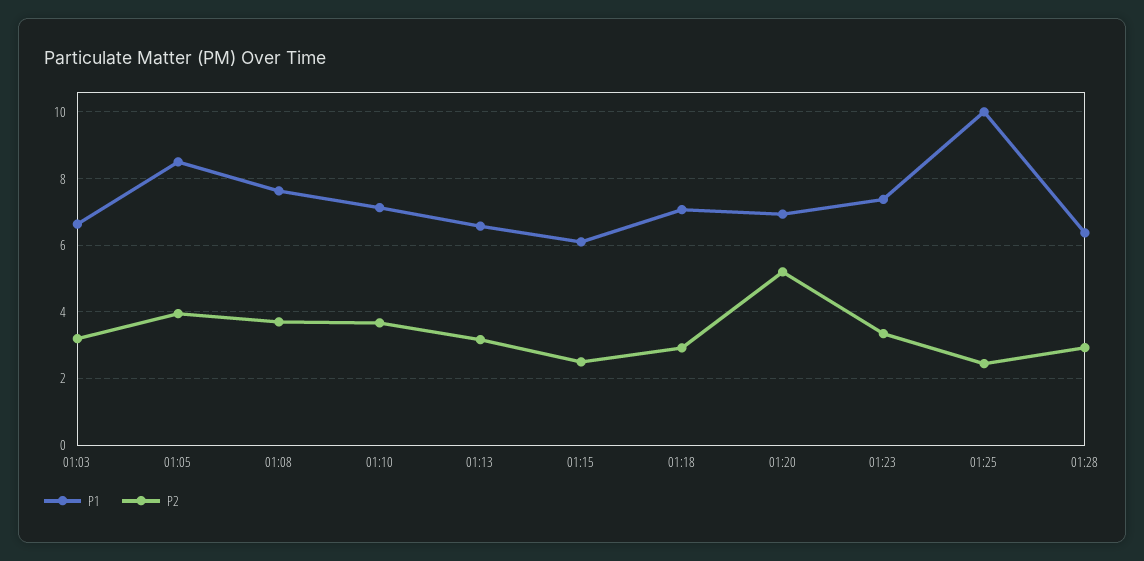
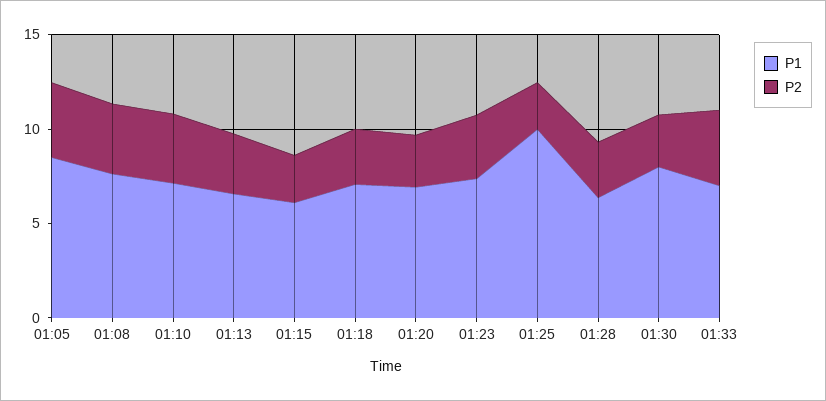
P1, 01:03: 6.6 -> none
P2, 01:03: 3.2 -> none
P2, 01:20: 5.2 -> 3
P1, 01:30: none -> 8
P2, 01:30: none -> 3
P1, 01:33: none -> 7
P2, 01:33: none -> 4

